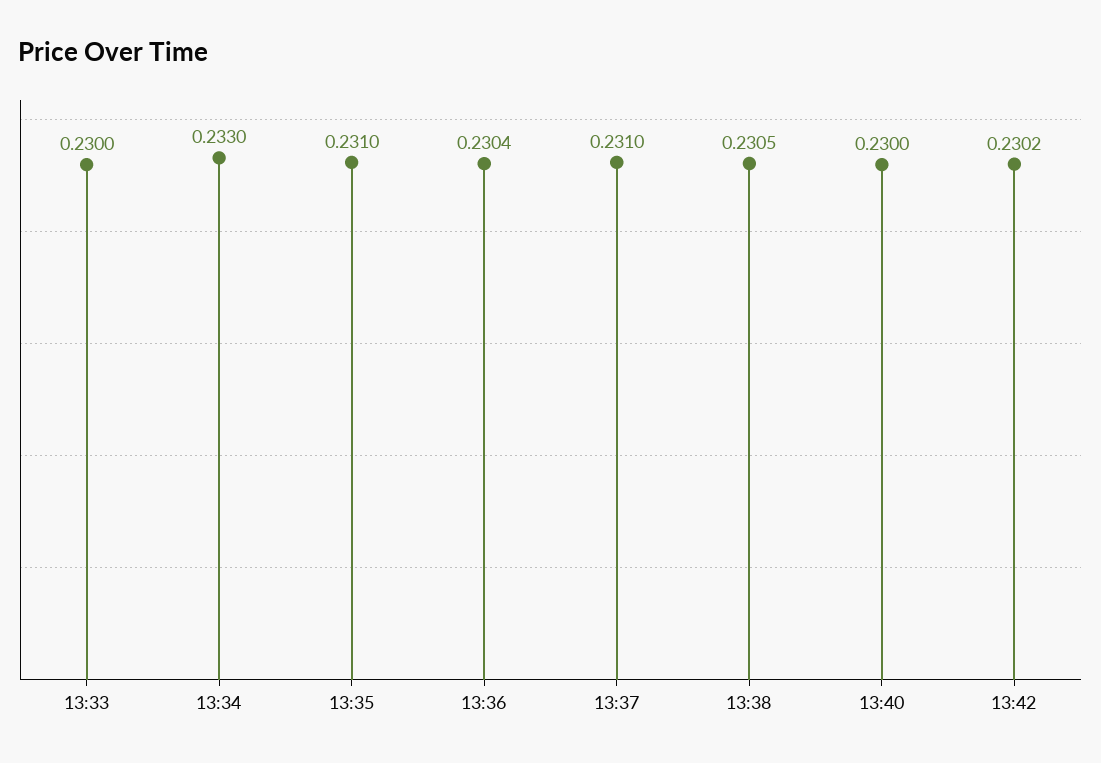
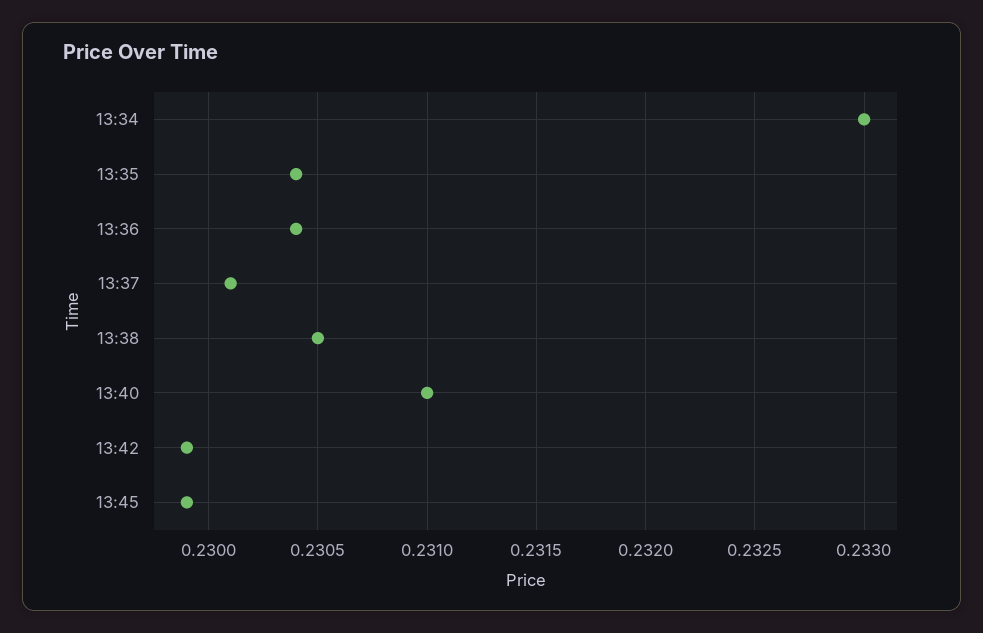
13:33: 0.23 -> none
13:35: 0.231 -> 0.2304
13:37: 0.231 -> 0.2301
13:40: 0.23 -> 0.231
13:42: 0.2302 -> 0.2299
13:45: none -> 0.2299

